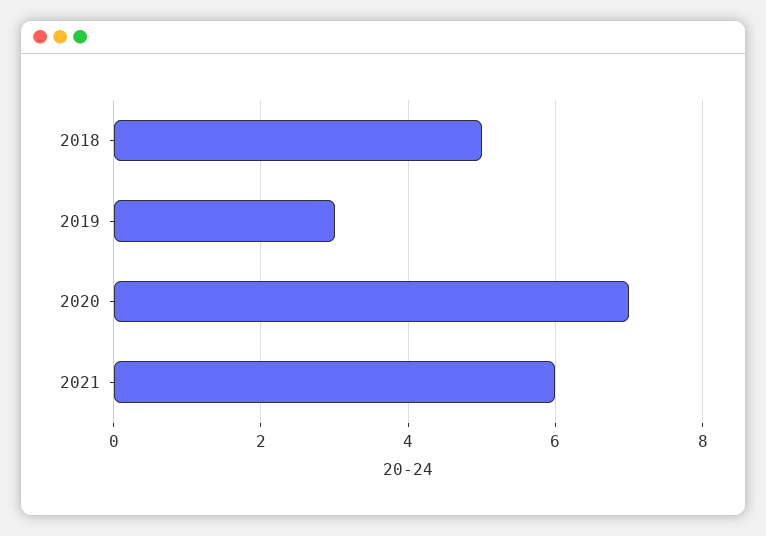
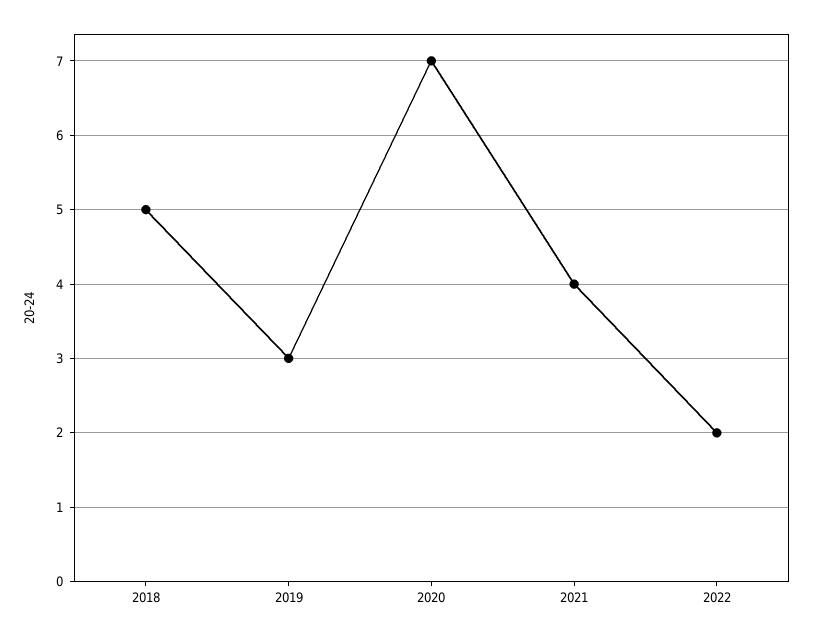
2021: 6 -> 4
2022: none -> 2

